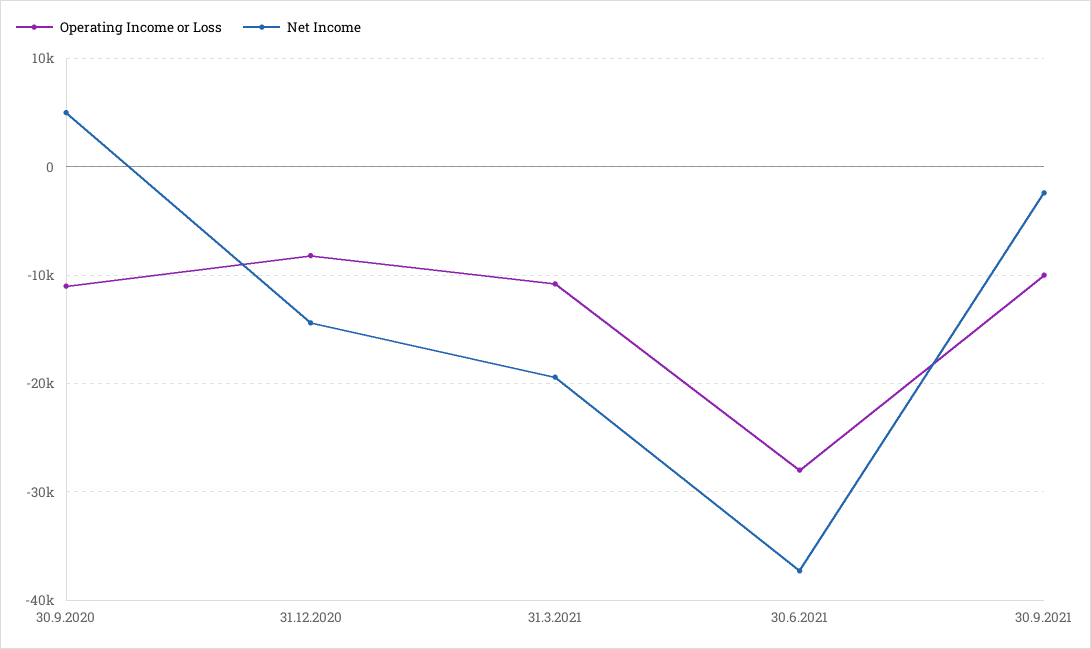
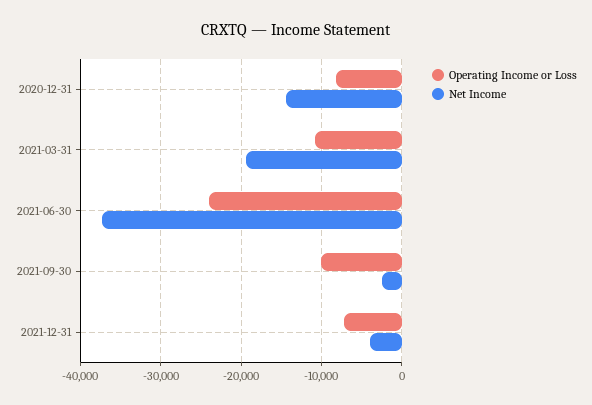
Operating Income or Loss, 30.9.2020: -11000 -> none
Net Income, 30.9.2020: 5000 -> none
Operating Income or Loss, 30.6.2021: -28000 -> -24000
Operating Income or Loss, 2021-12-31: none -> -7000
Net Income, 2021-12-31: none -> -4000

